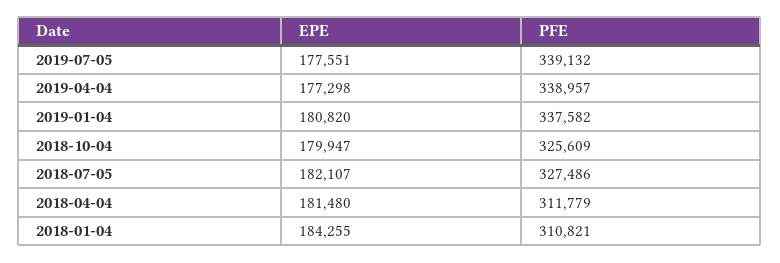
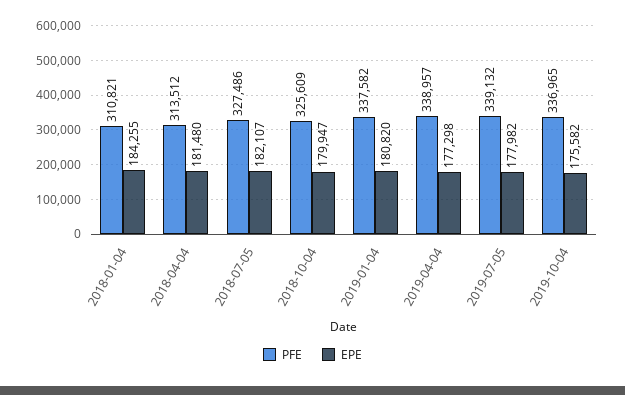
EPE, 2019-07-05: 177551 -> 177982
PFE, 2018-04-04: 311779 -> 313512
PFE, 2019-10-04: none -> 336965
EPE, 2019-10-04: none -> 175582

